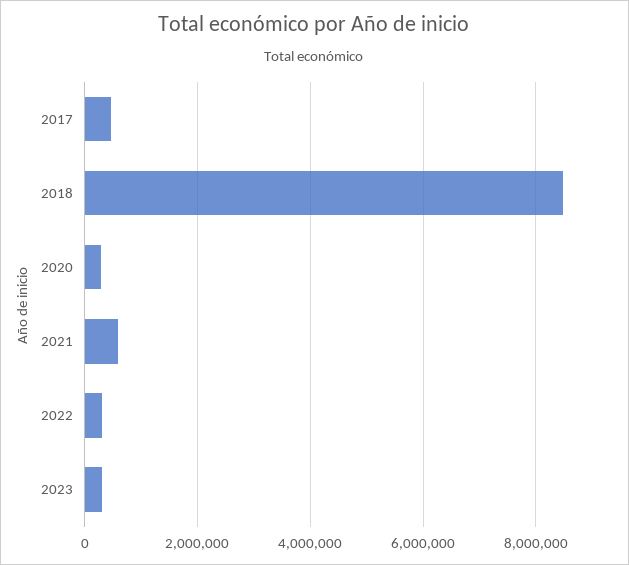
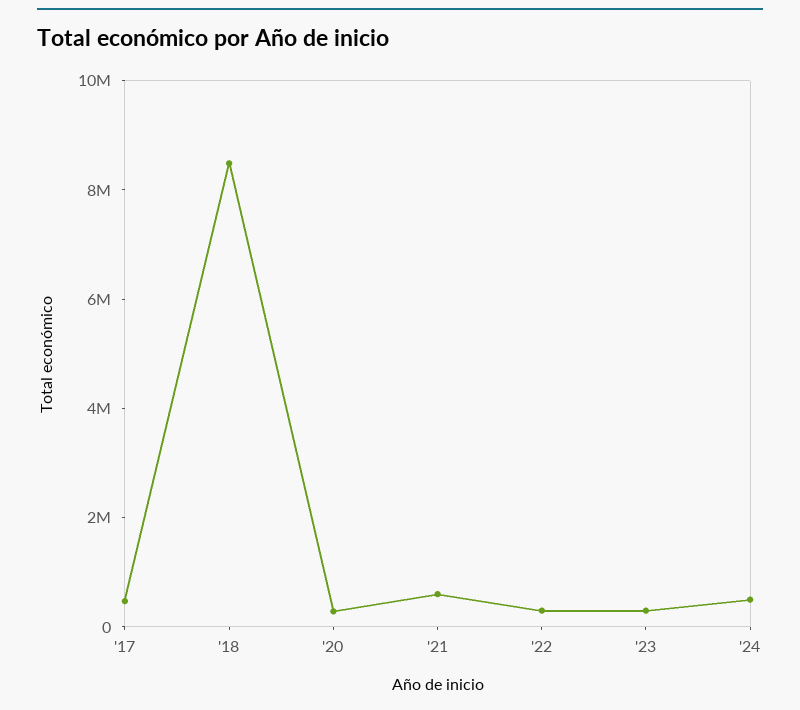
'24: none -> 500000

